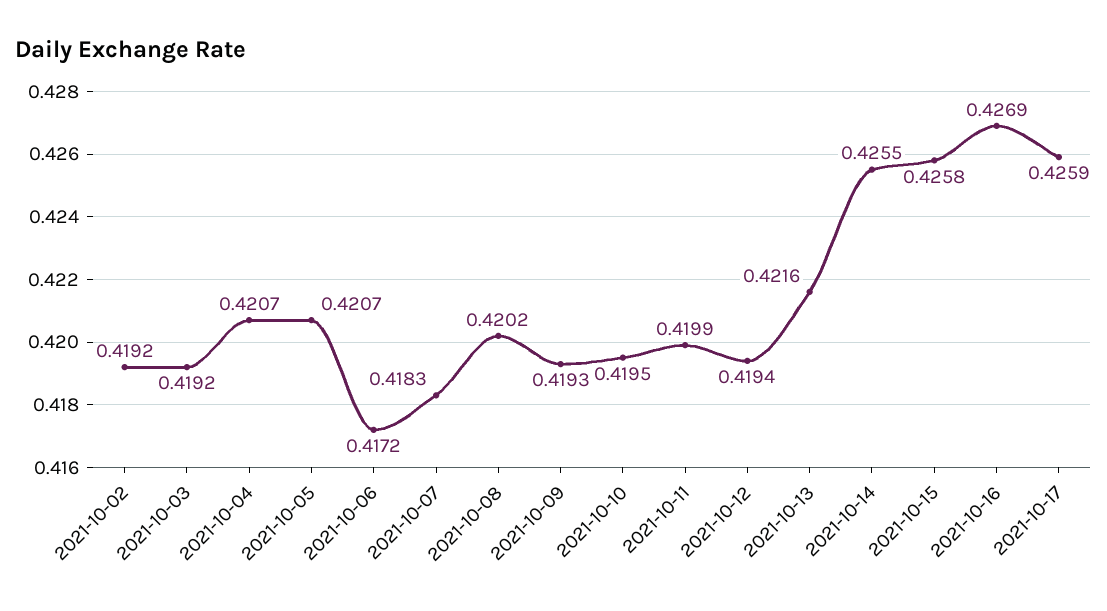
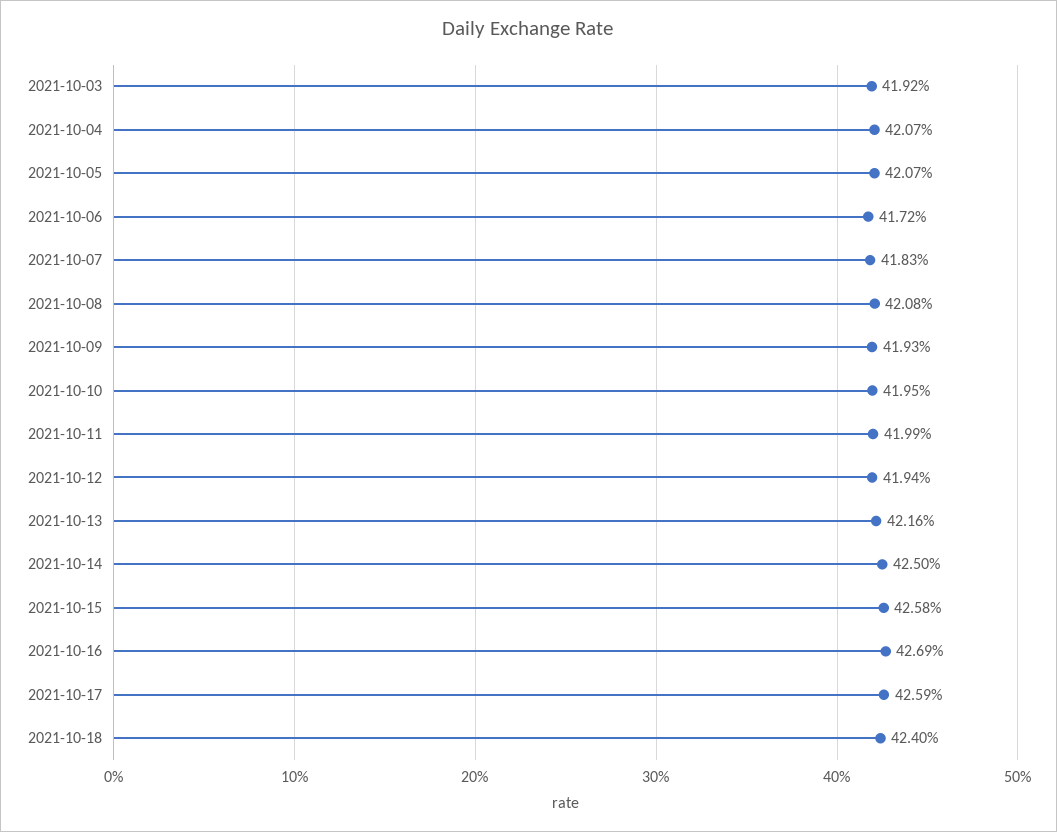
2021-10-02: 0.4192 -> none
2021-10-08: 0.4202 -> 0.4208
2021-10-14: 0.4255 -> 0.425
2021-10-18: none -> 0.424

